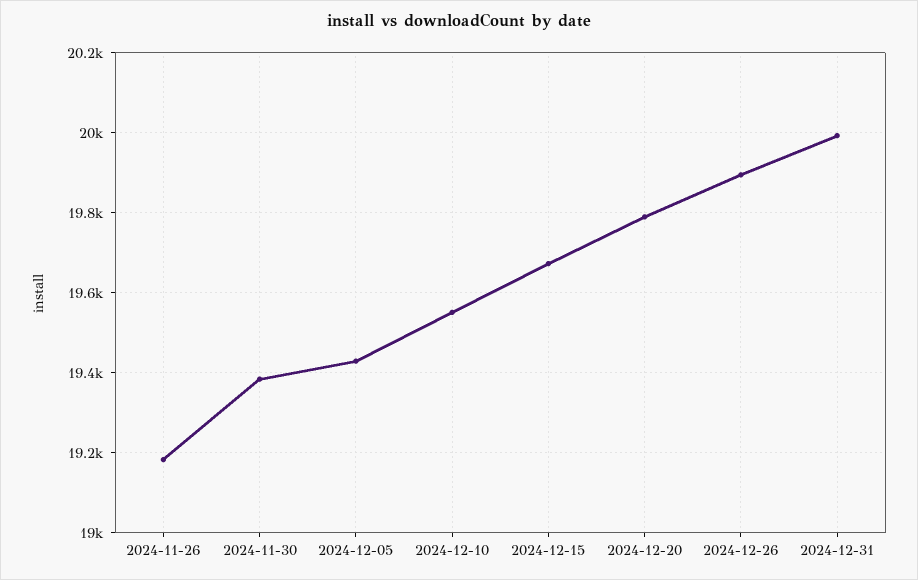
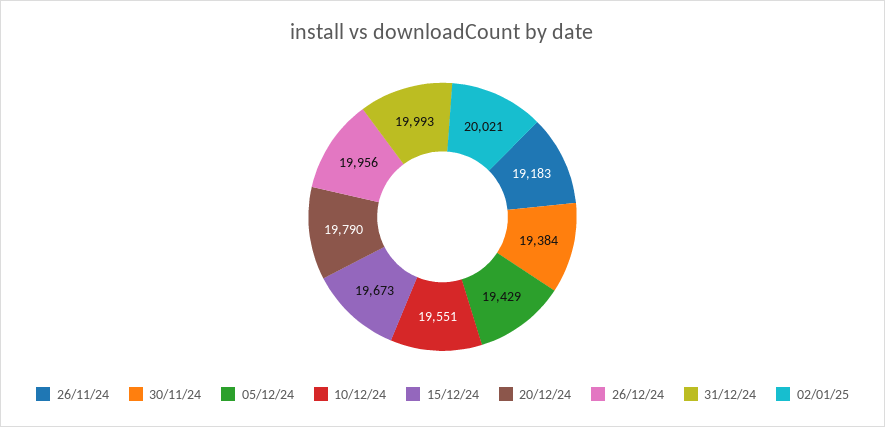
2024-12-26: 19900 -> 19956
02/01/25: none -> 20021

